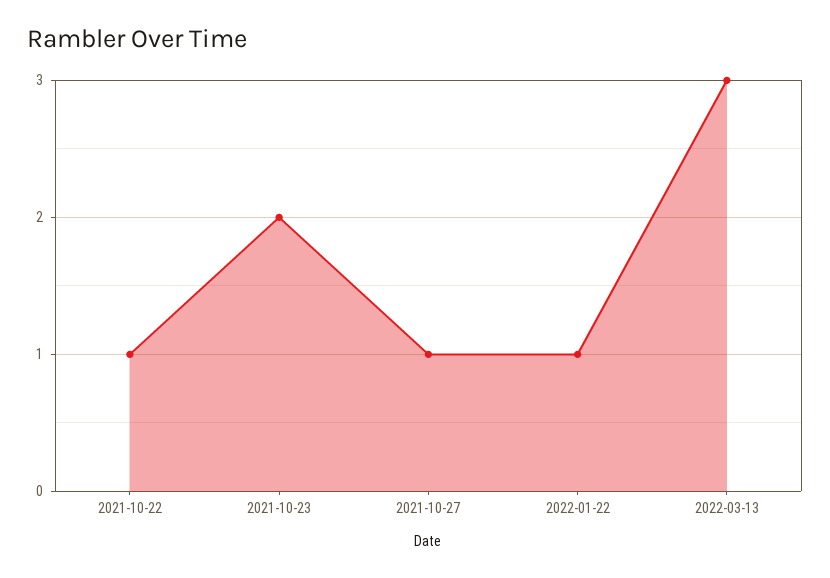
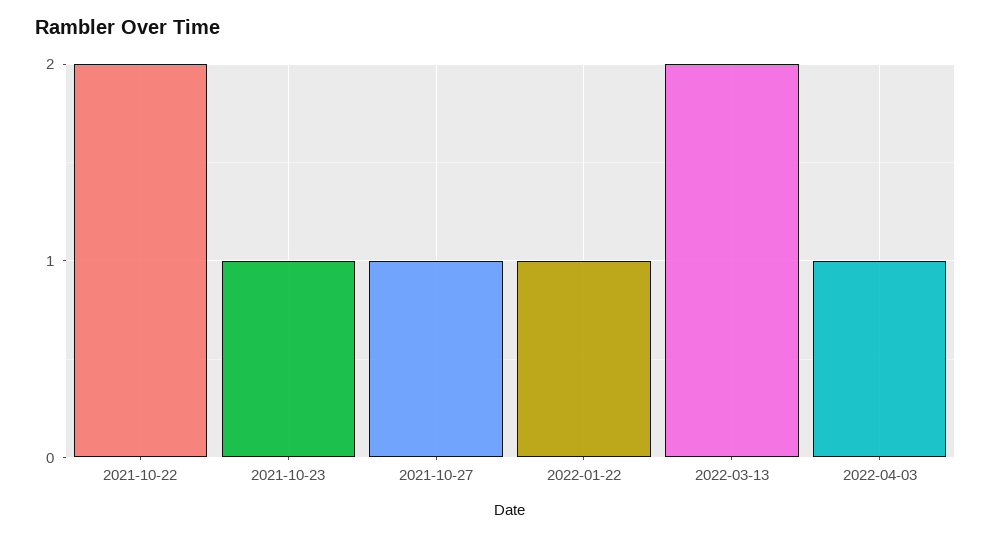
2021-10-22: 1 -> 2
2021-10-23: 2 -> 1
2022-03-13: 3 -> 2
2022-04-03: none -> 1

